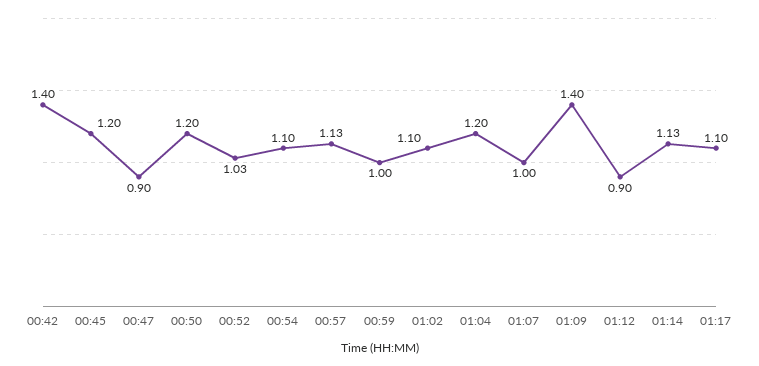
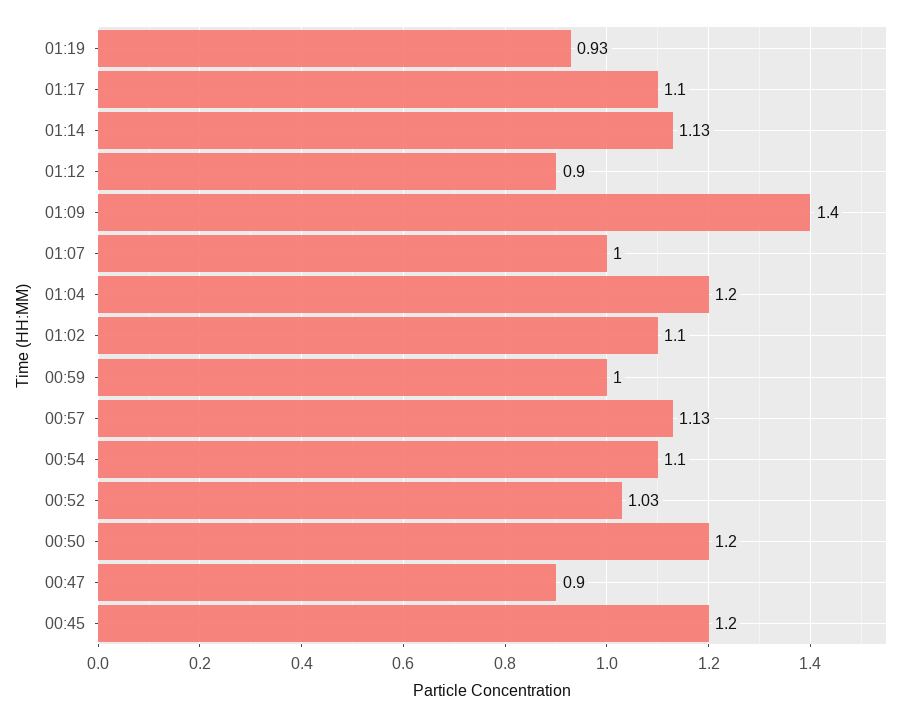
00:42: 1.4 -> none
01:19: none -> 0.93

